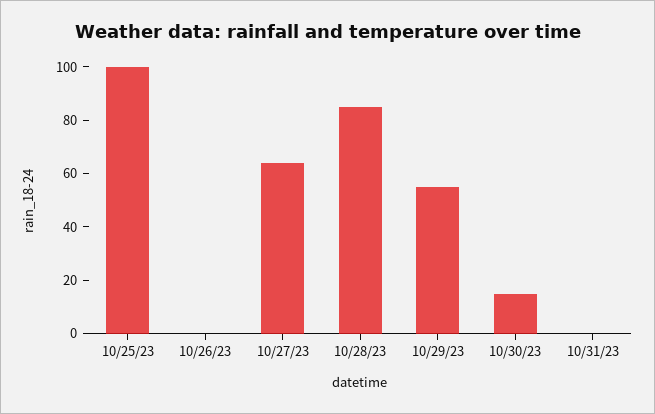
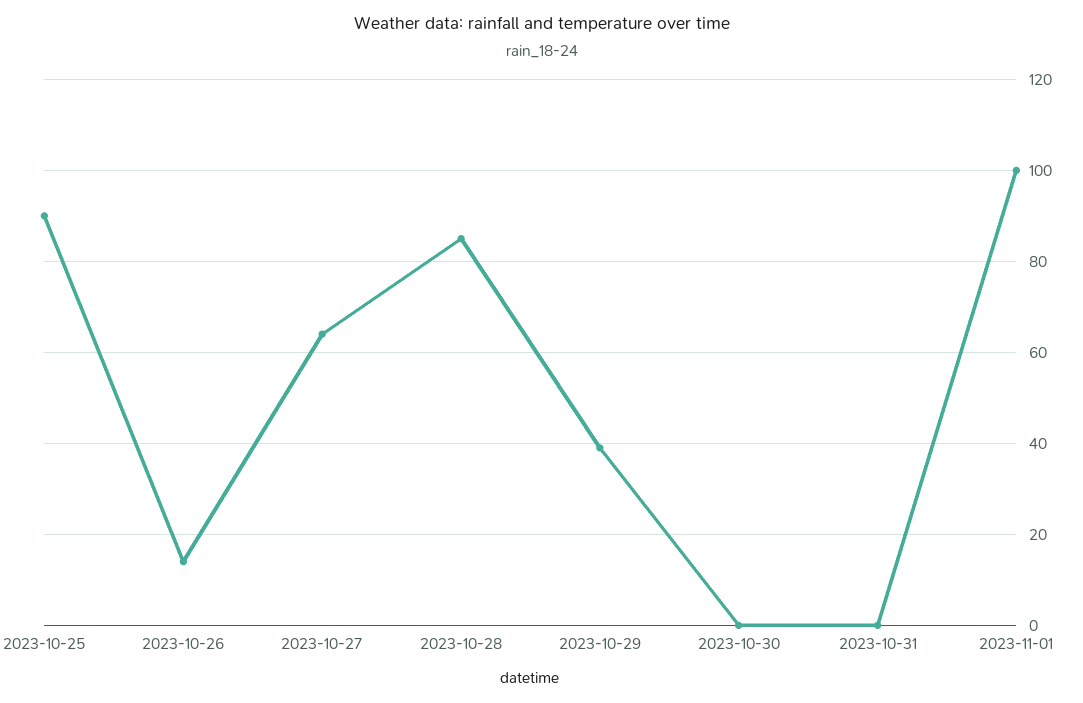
10/25/23: 100 -> 90
10/26/23: 0 -> 15
10/29/23: 55 -> 40
10/30/23: 15 -> 0
2023-11-01: none -> 100

